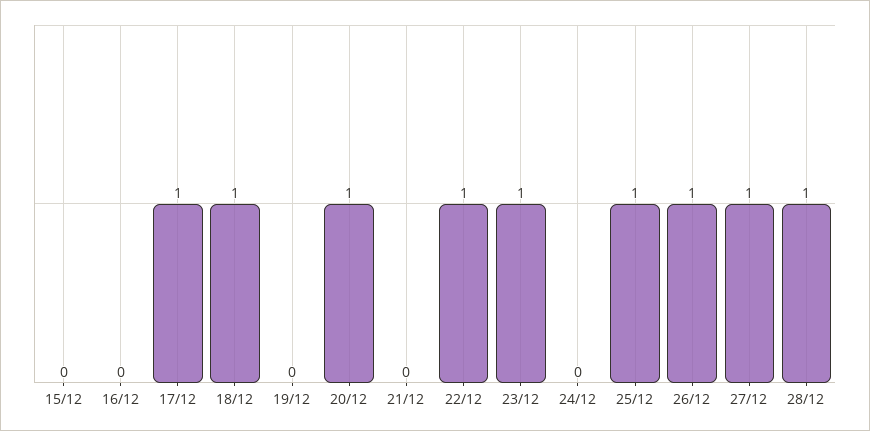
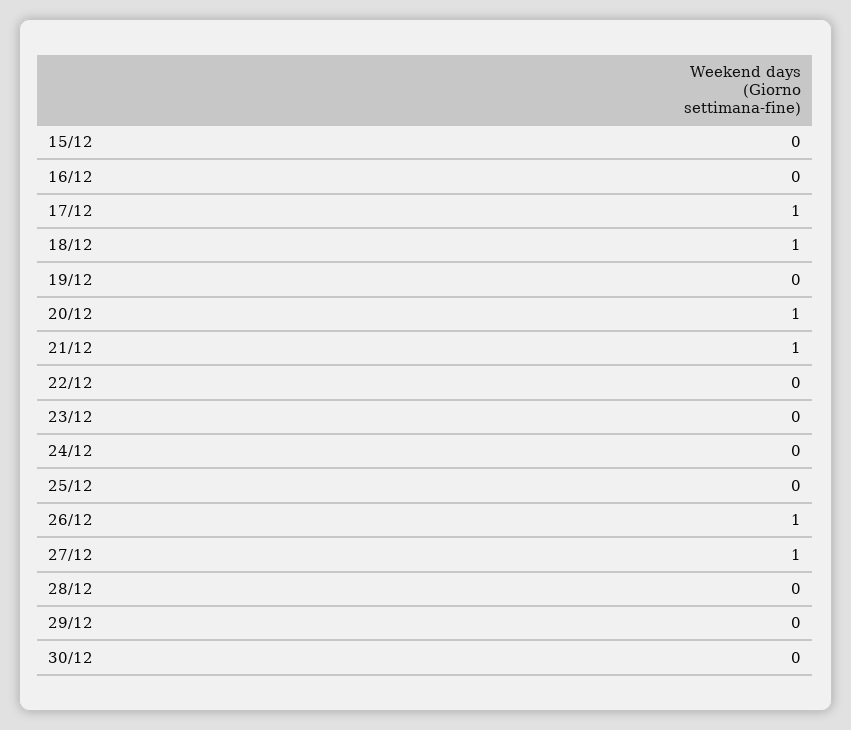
21/12: 0 -> 1
22/12: 1 -> 0
23/12: 1 -> 0
25/12: 1 -> 0
28/12: 1 -> 0
29/12: none -> 0
30/12: none -> 0

